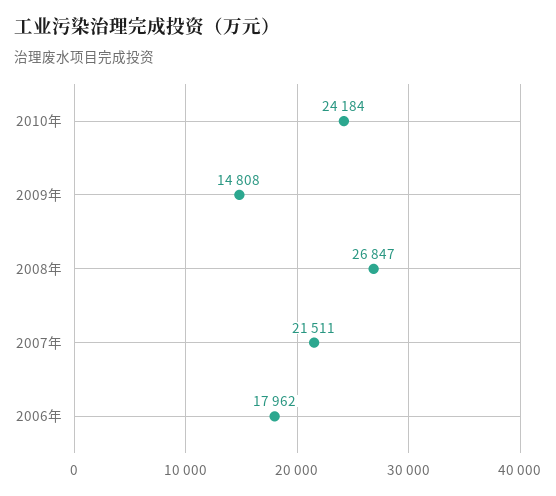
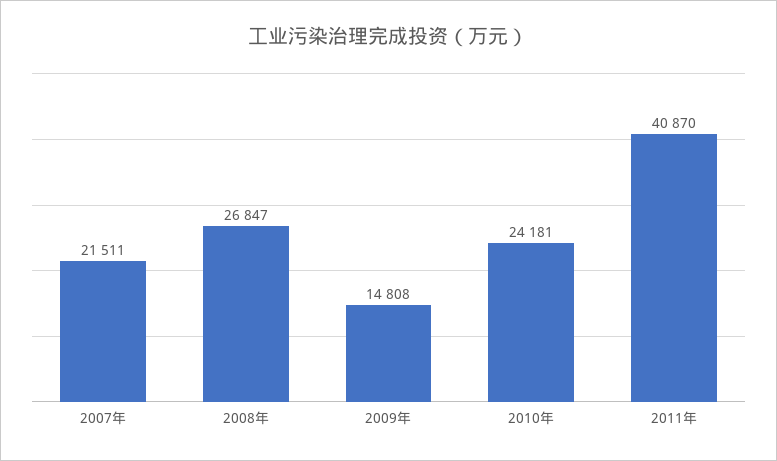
2010年: 24184 -> 24181
2006年: 17962 -> none
2011年: none -> 40870

